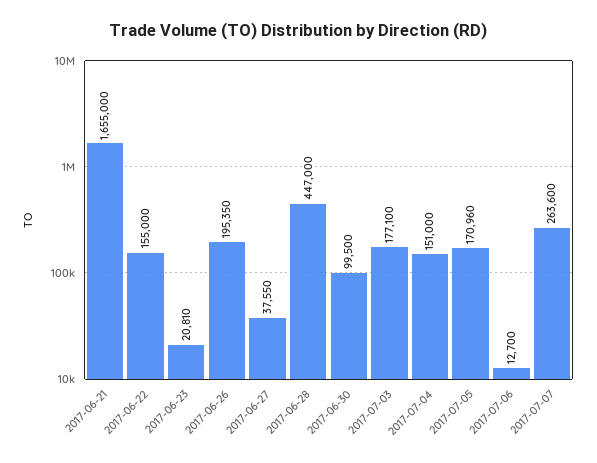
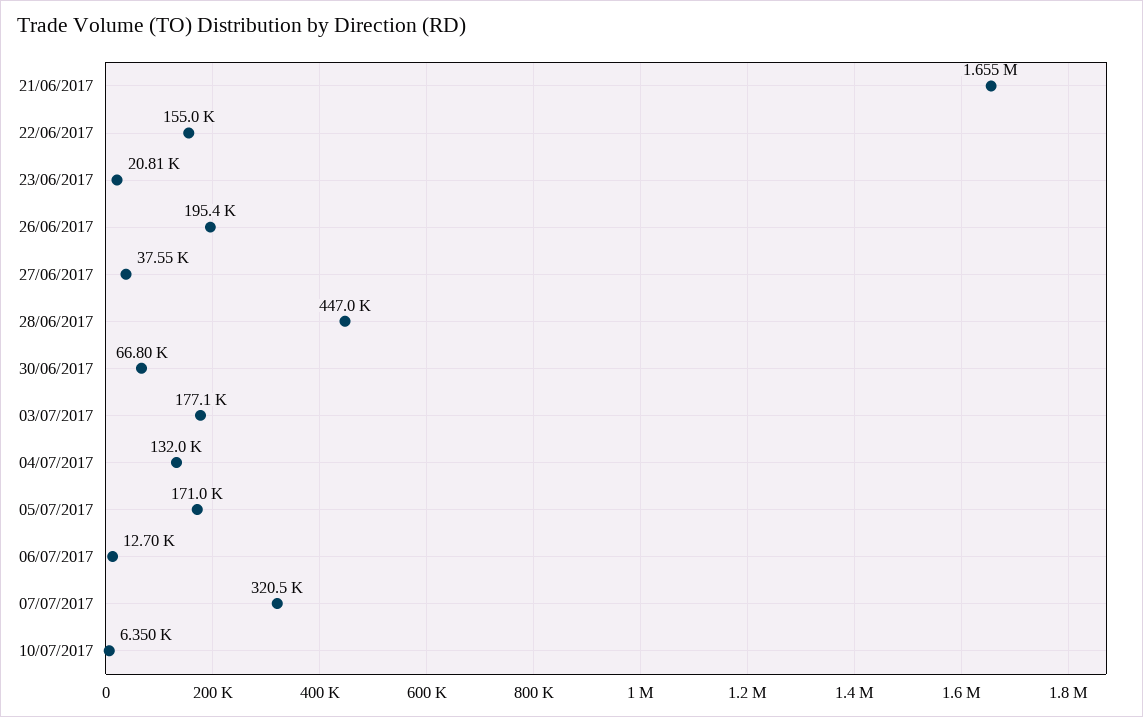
2017-06-30: 99500 -> 66800
2017-07-04: 151000 -> 132000
2017-07-07: 263600 -> 320500
10/07/2017: none -> 6350

